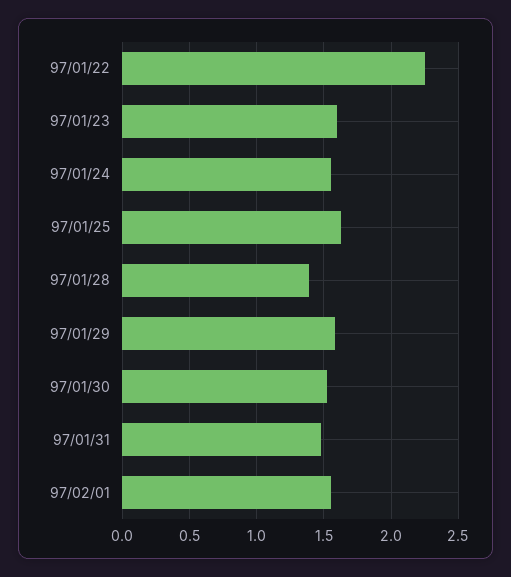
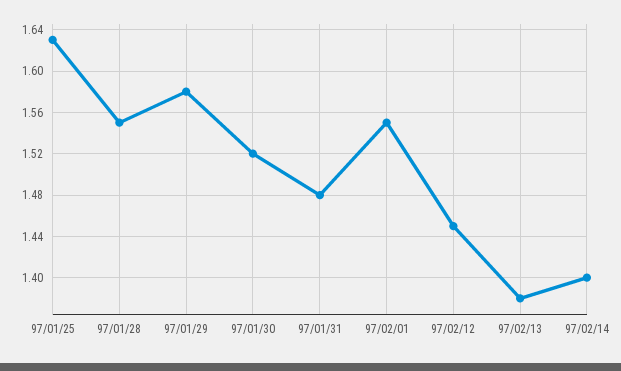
97/01/22: 2.25 -> none
97/01/23: 1.6 -> none
97/01/24: 1.55 -> none
97/01/28: 1.4 -> 1.55
97/02/12: none -> 1.45
97/02/13: none -> 1.38
97/02/14: none -> 1.4

